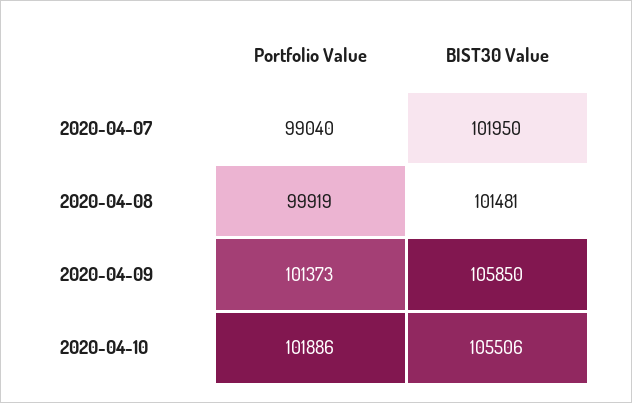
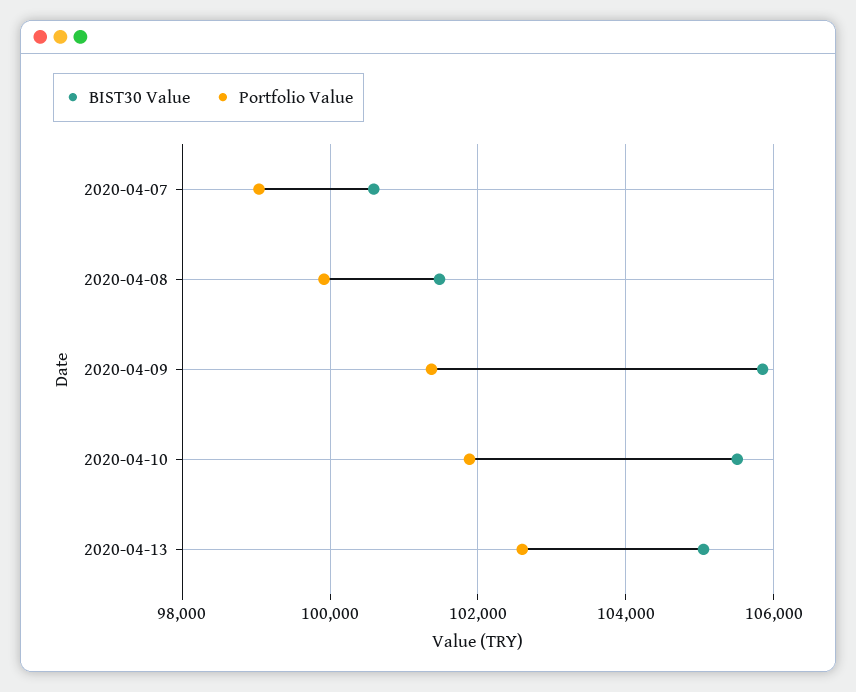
BIST30 Value, 2020-04-07: 101950 -> 100600
BIST30 Value, 2020-04-13: none -> 105000
Portfolio Value, 2020-04-13: none -> 102600

